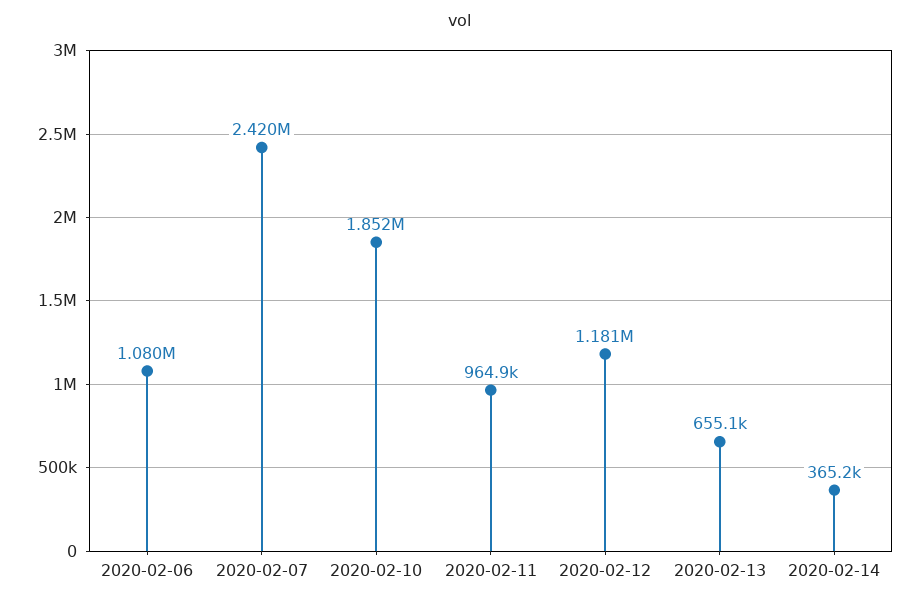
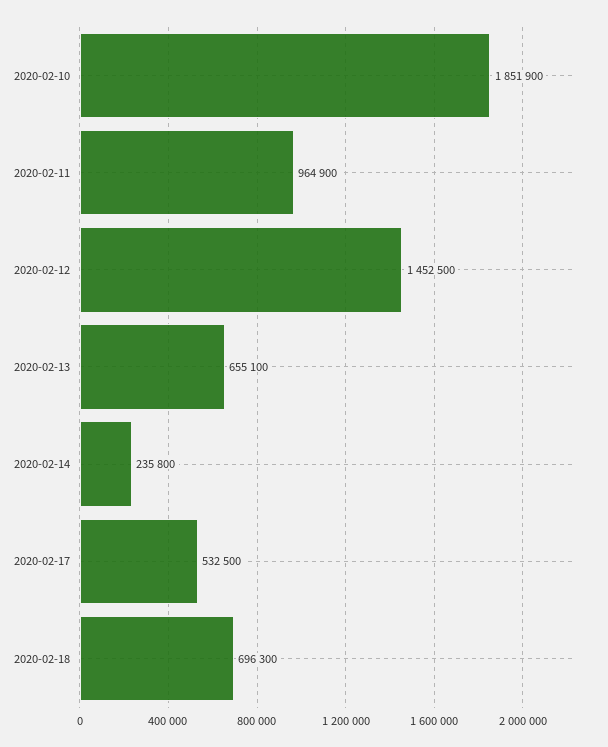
2020-02-06: 1080000 -> none
2020-02-07: 2420000 -> none
2020-02-12: 1181000 -> 1452500
2020-02-14: 365200 -> 235800
2020-02-17: none -> 532500
2020-02-18: none -> 696300

